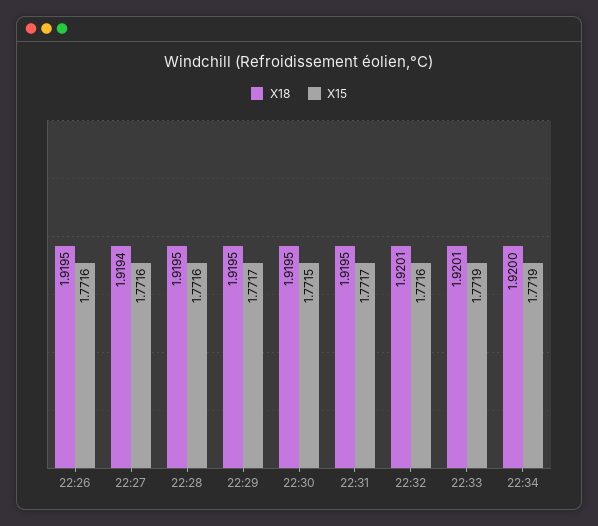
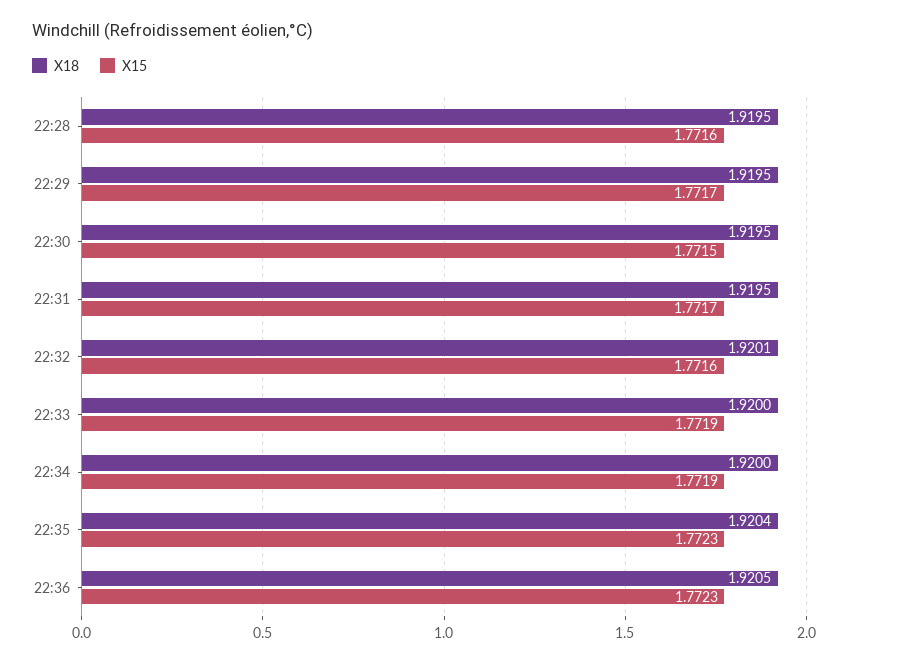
X18, 22:26: 1.9195 -> none
X15, 22:26: 1.7716 -> none
X18, 22:27: 1.9194 -> none
X15, 22:27: 1.7716 -> none
X18, 22:33: 1.9201 -> 1.92
X18, 22:35: none -> 1.9204
X15, 22:35: none -> 1.7723
X18, 22:36: none -> 1.9205
X15, 22:36: none -> 1.7723

